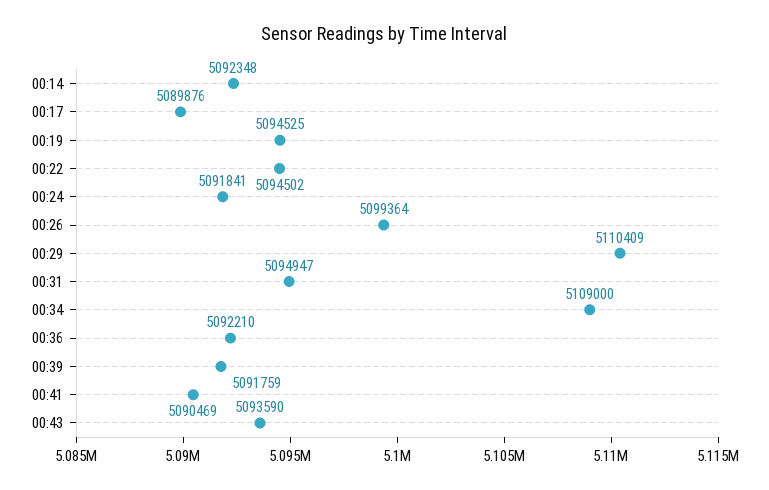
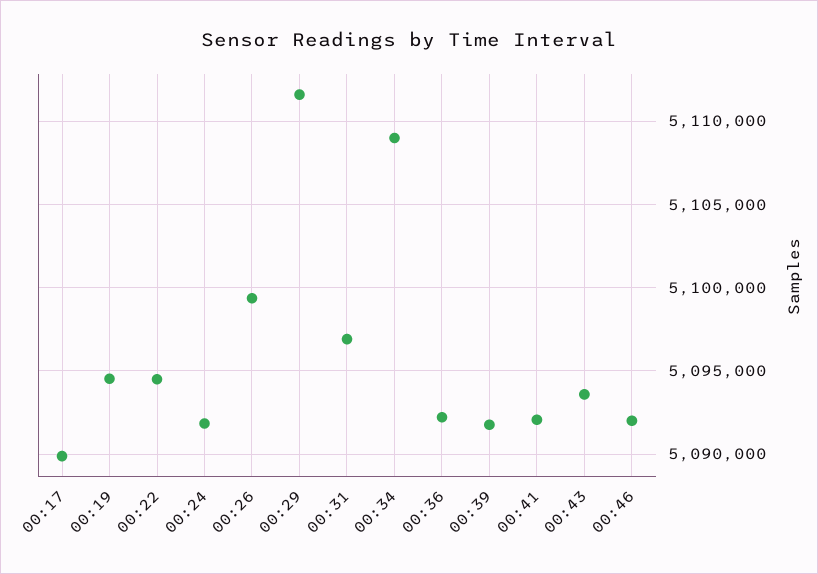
00:14: 5092348 -> none
00:29: 5110409 -> 5111500
00:31: 5094947 -> 5097000
00:41: 5090469 -> 5092000
00:46: none -> 5092000

